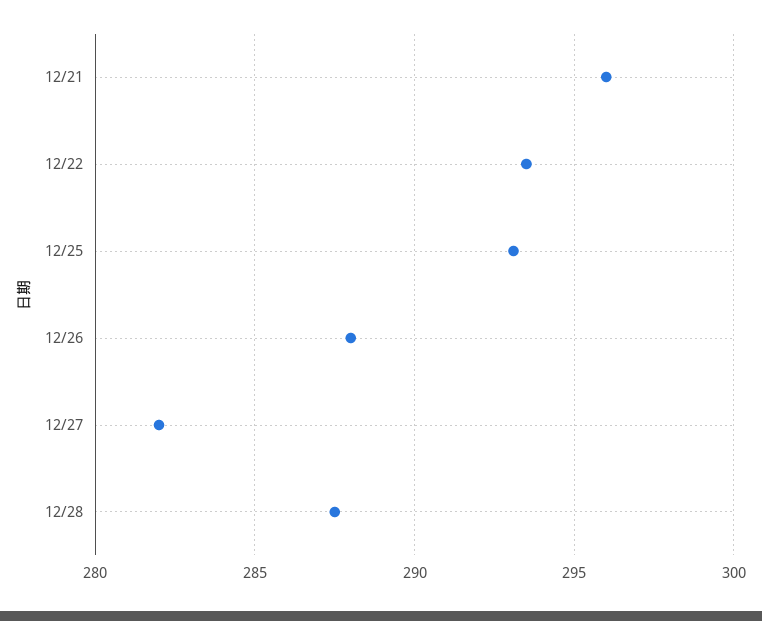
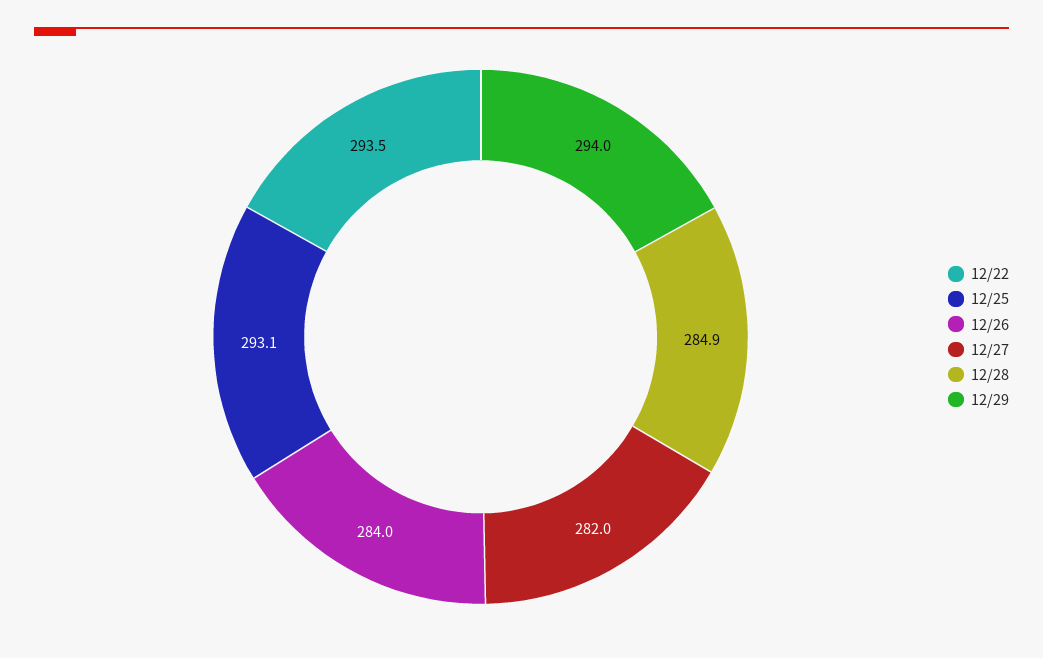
12/21: 296 -> none
12/26: 288 -> 284
12/28: 287.5 -> 284.9
12/29: none -> 294

